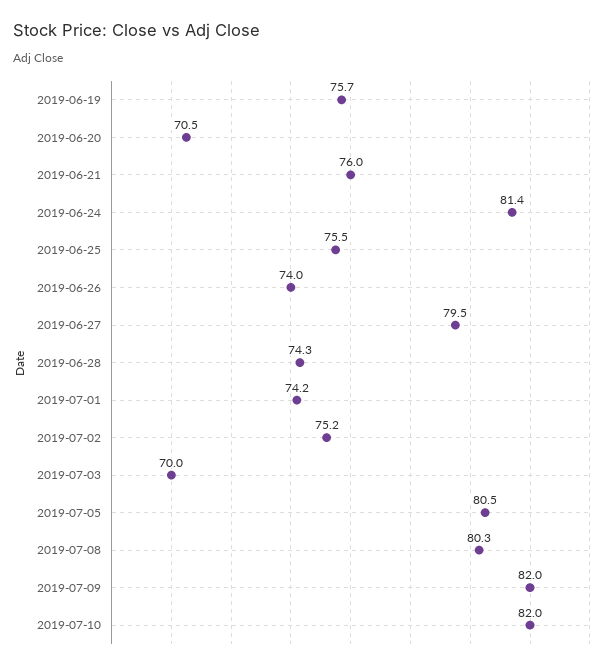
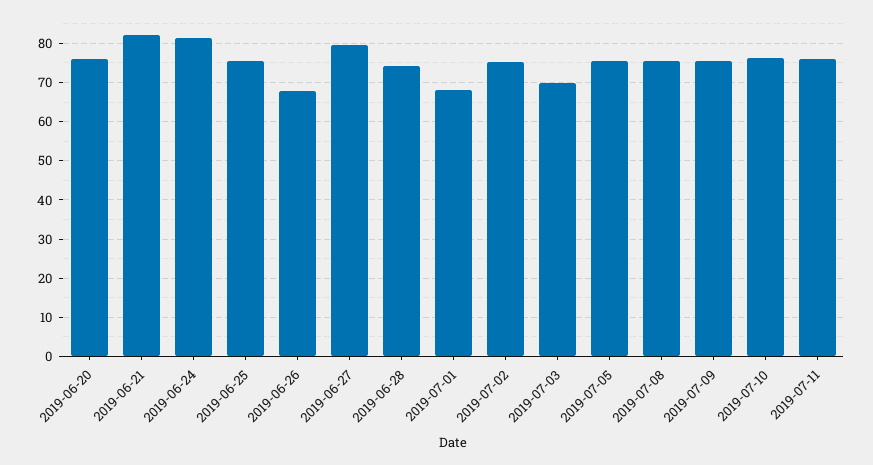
2019-06-19: 75.7 -> none
2019-06-20: 70.5 -> 76
2019-06-21: 76 -> 82
2019-06-26: 74 -> 68
2019-07-01: 74.2 -> 68
2019-07-05: 80.5 -> 76
2019-07-08: 80.3 -> 76
2019-07-09: 82 -> 76
2019-07-10: 82 -> 76
2019-07-11: none -> 76

